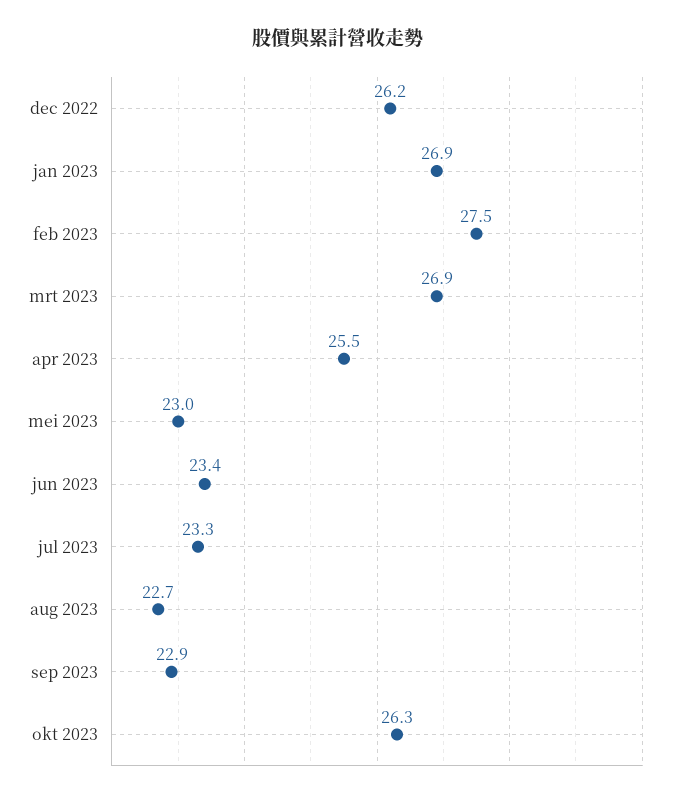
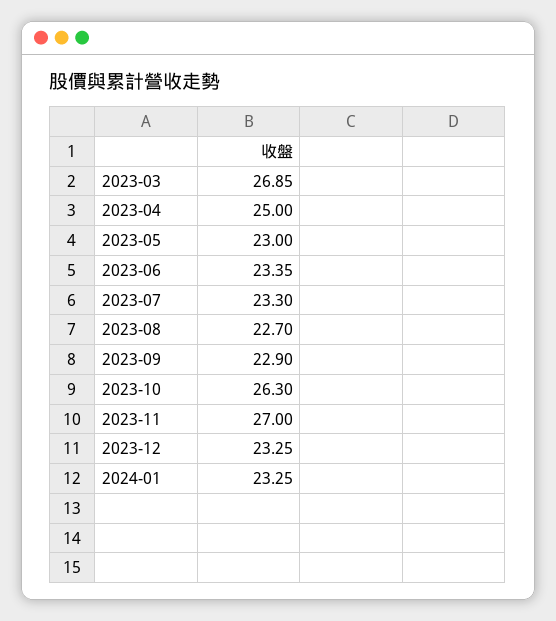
dec 2022: 26.2 -> none
jan 2023: 26.9 -> none
feb 2023: 27.5 -> none
apr 2023: 25.5 -> 25
2023-11: none -> 27
2023-12: none -> 23.25
2024-01: none -> 23.25

